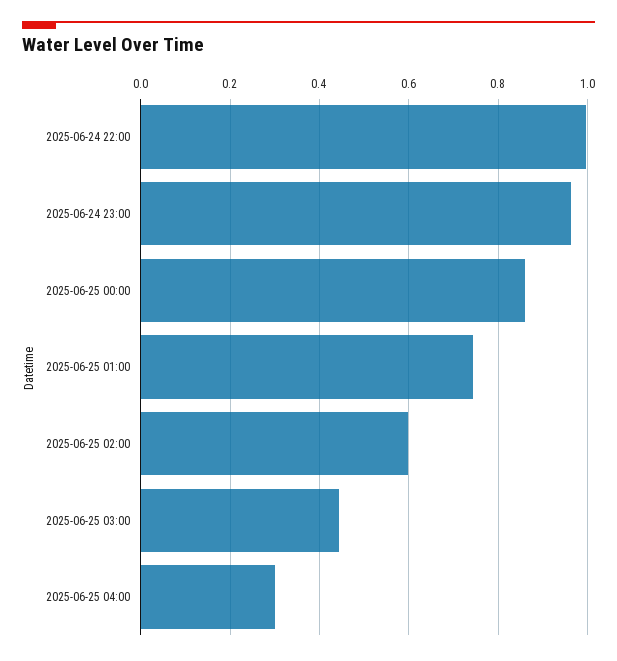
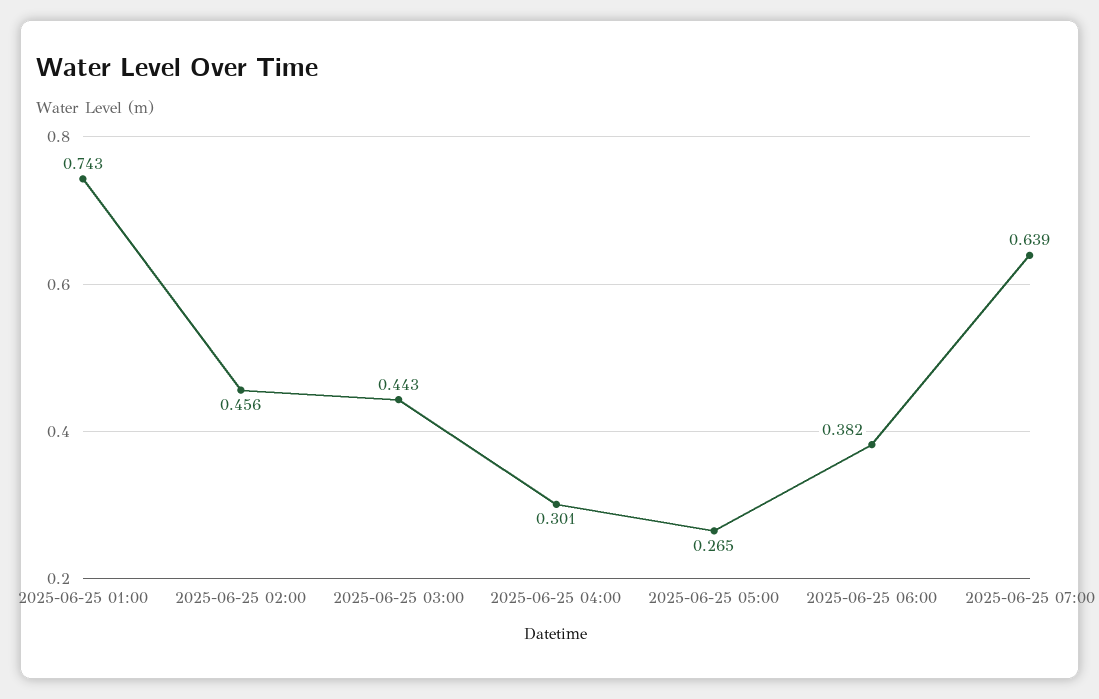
2025-06-24 22:00: 1 -> none
2025-06-24 23:00: 0.96 -> none
2025-06-25 00:00: 0.86 -> none
2025-06-25 02:00: 0.6 -> 0.456
2025-06-25 05:00: none -> 0.265
2025-06-25 06:00: none -> 0.382
2025-06-25 07:00: none -> 0.639

